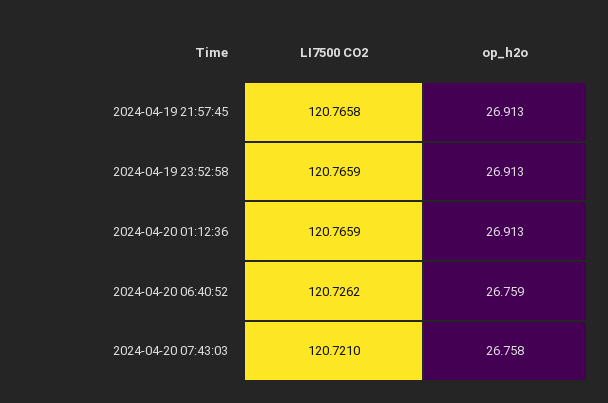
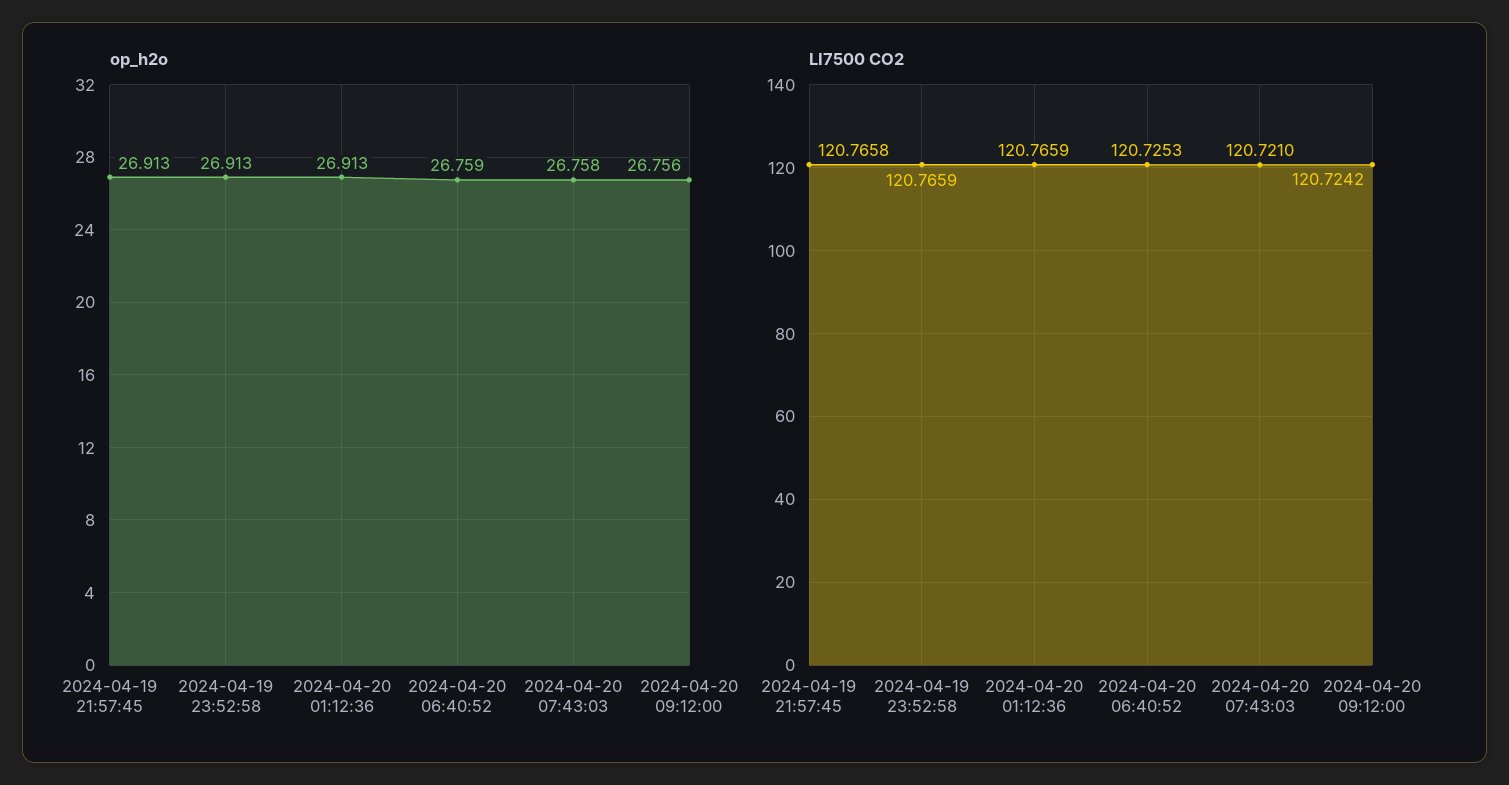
LI7500 CO2, 2024-04-20 06:40:52: 120.7262 -> 120.7253
op_h2o, 2024-04-20 09:12:00: none -> 26.756
LI7500 CO2, 2024-04-20 09:12:00: none -> 120.7242

